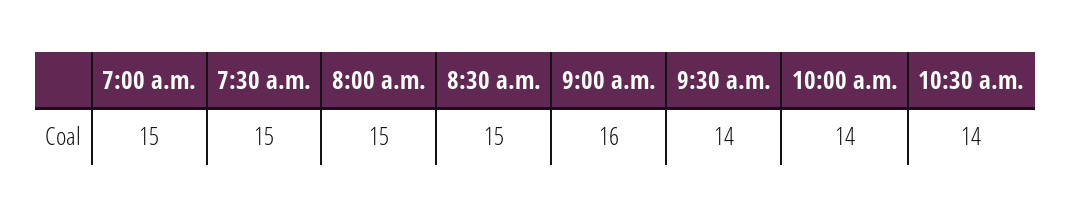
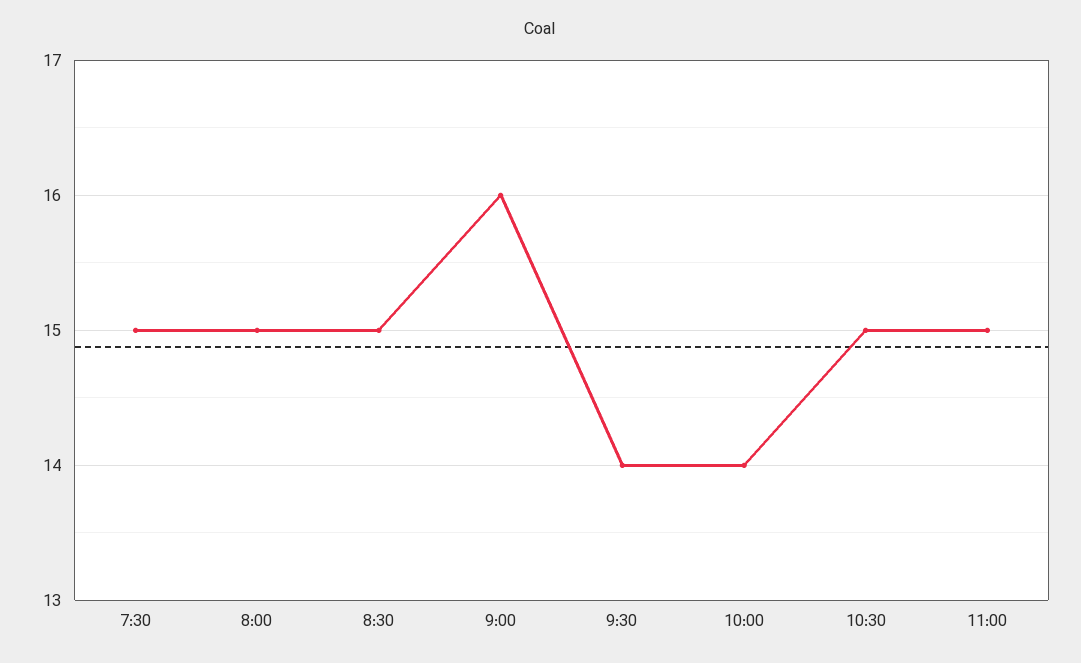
7:00 a.m.: 15 -> none
10:30 a.m.: 14 -> 15
11:00: none -> 15

